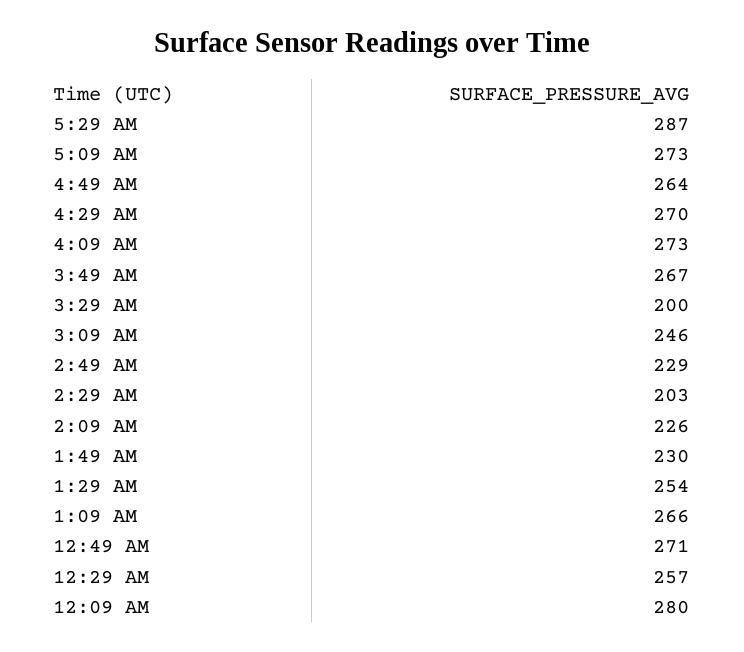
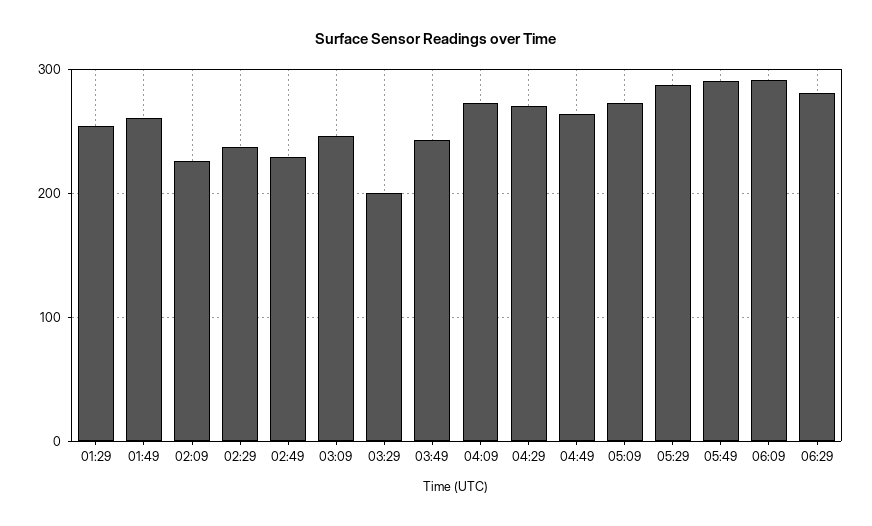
3:49 AM: 267 -> 240
2:29 AM: 203 -> 240
1:49 AM: 230 -> 260
1:09 AM: 266 -> none
12:49 AM: 271 -> none
12:29 AM: 257 -> none
12:09 AM: 280 -> none
05:49: none -> 290
06:09: none -> 290
06:29: none -> 280

